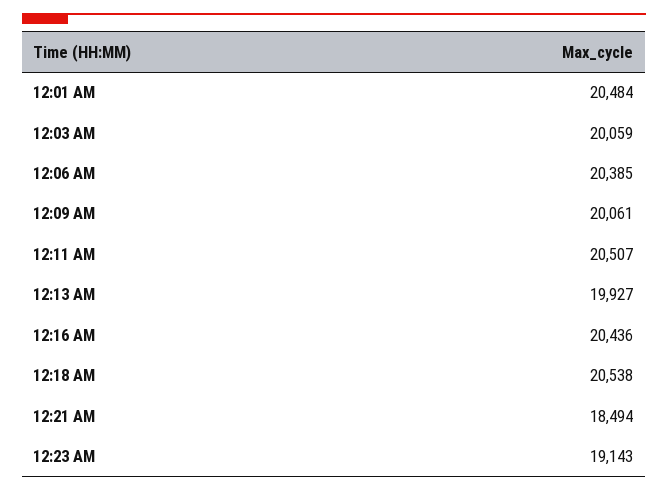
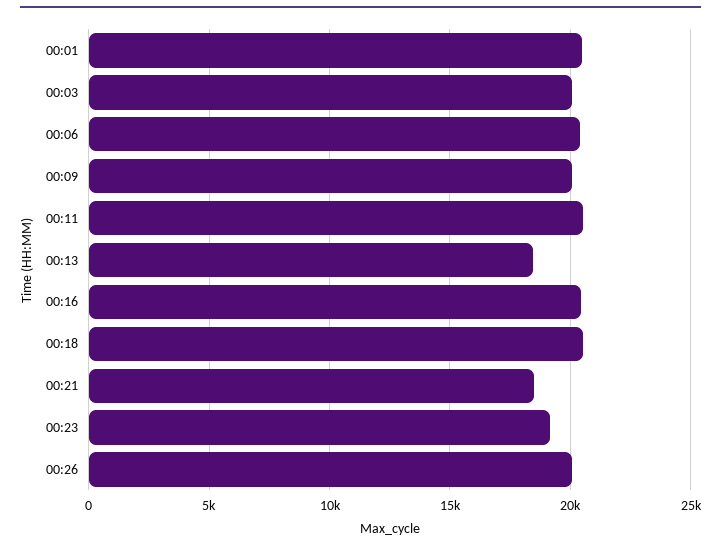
12:13 AM: 19927 -> 18500
00:26: none -> 20000

